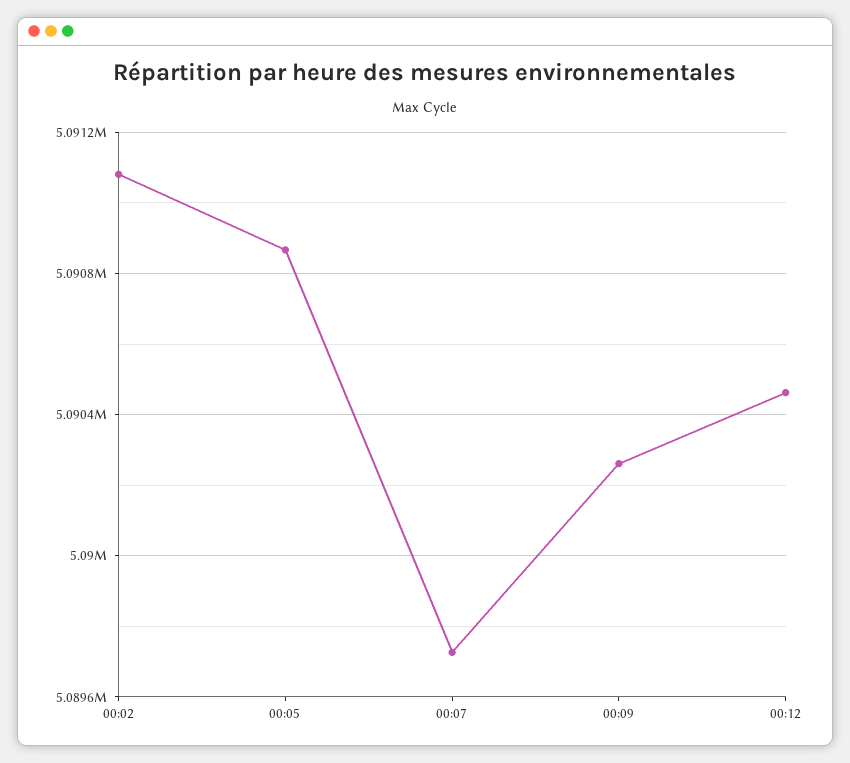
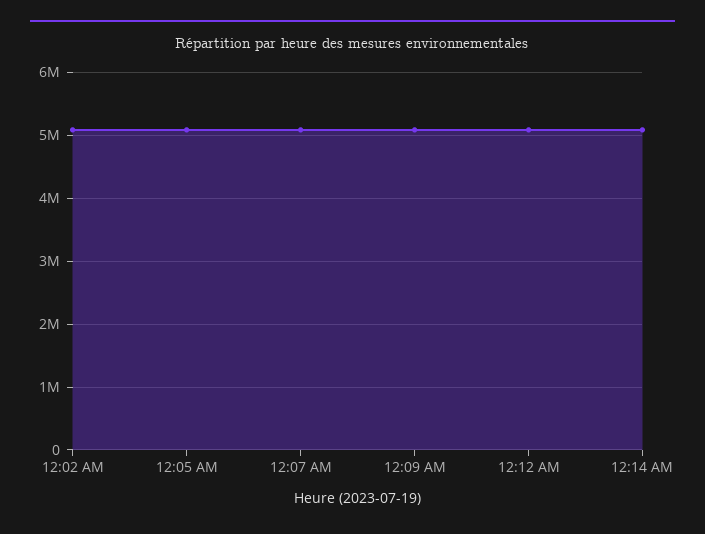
12:14 AM: none -> 5100000

